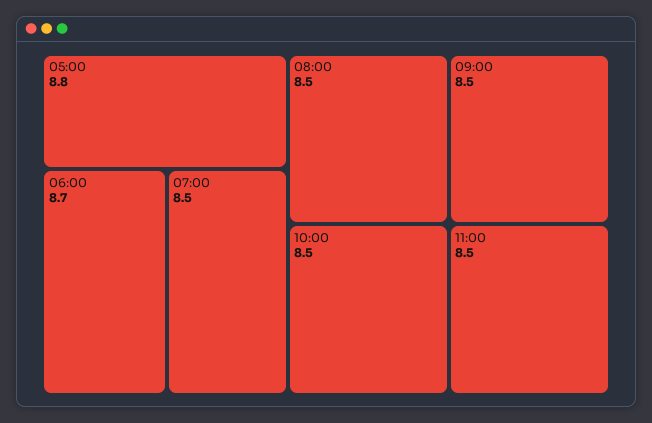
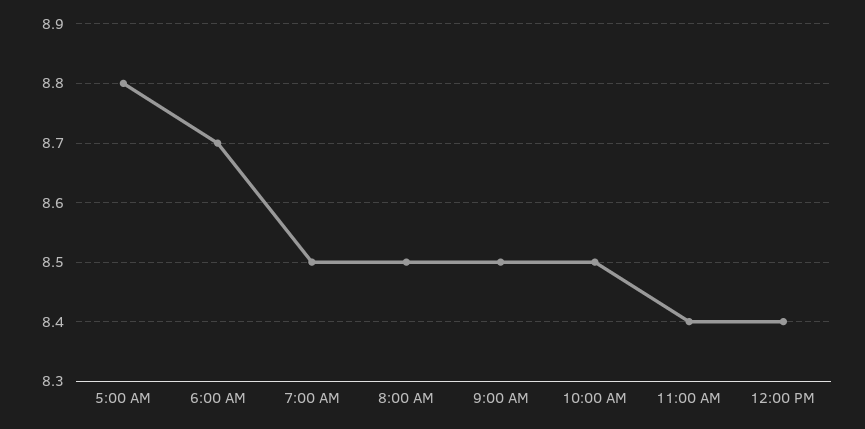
11:00: 8.5 -> 8.4
12:00 PM: none -> 8.4

